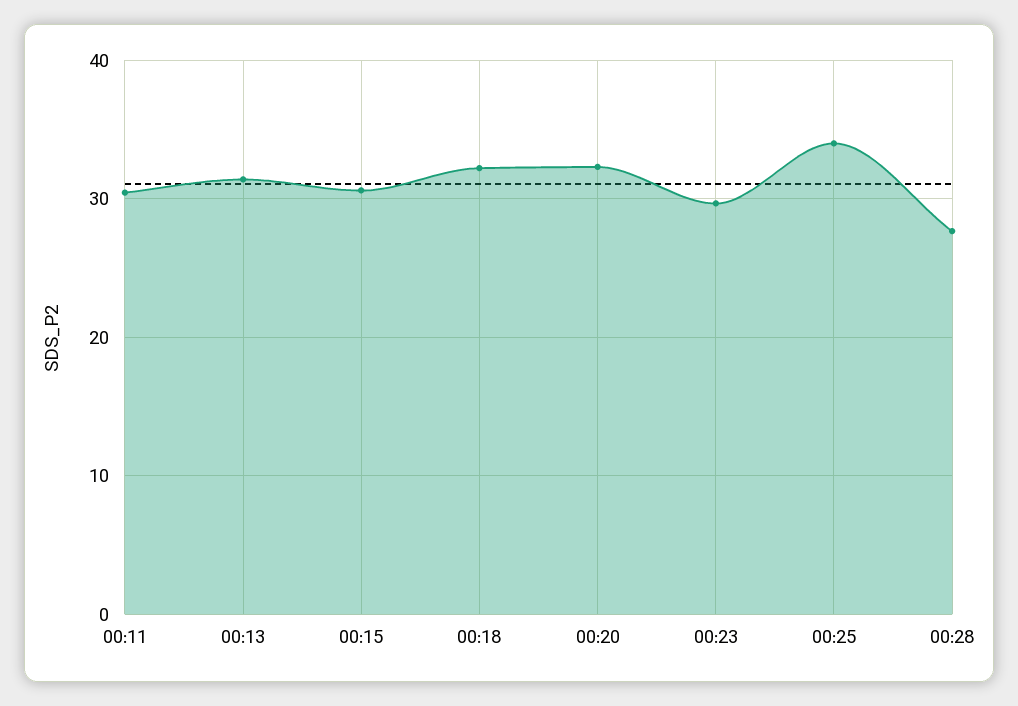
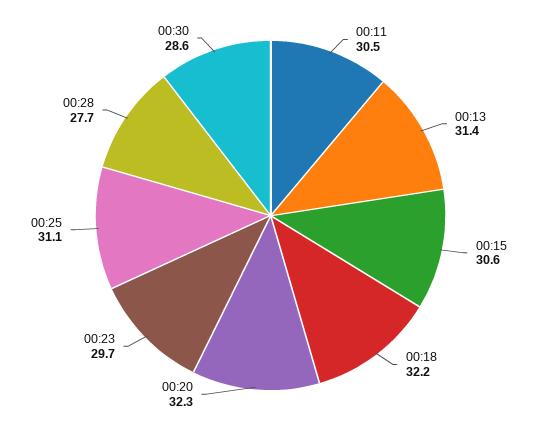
00:25: 34 -> 31.1
00:30: none -> 28.6

